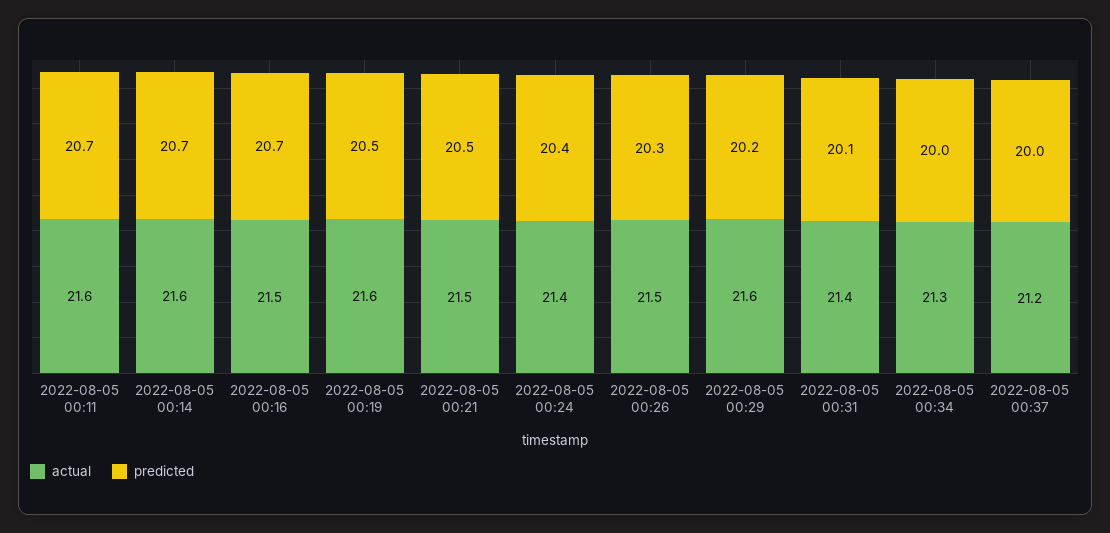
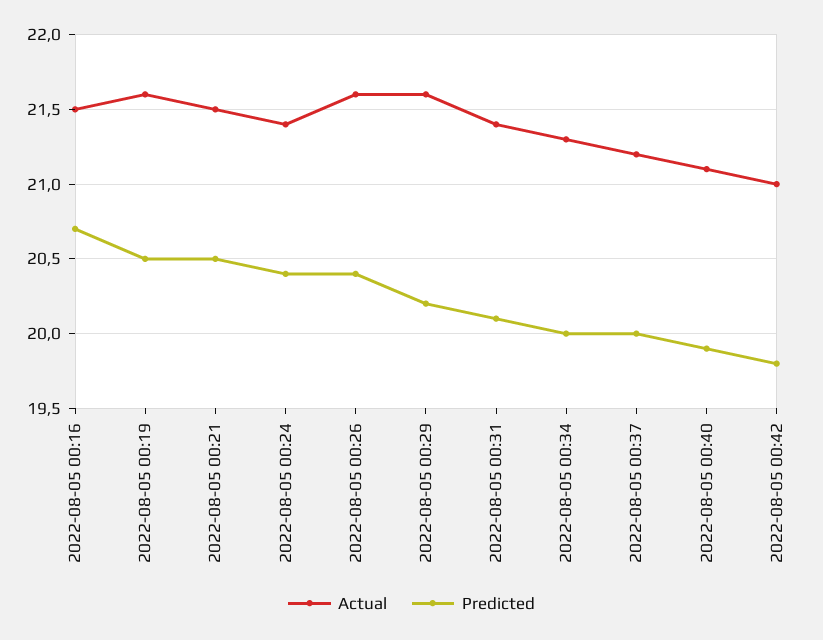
actual, 2022-08-05 00:11: 21.6 -> none
predicted, 2022-08-05 00:11: 20.7 -> none
actual, 2022-08-05 00:14: 21.6 -> none
predicted, 2022-08-05 00:14: 20.7 -> none
actual, 2022-08-05 00:26: 21.5 -> 21.6
predicted, 2022-08-05 00:26: 20.3 -> 20.4
actual, 2022-08-05 00:40: none -> 21.1
predicted, 2022-08-05 00:40: none -> 19.9
actual, 2022-08-05 00:42: none -> 21
predicted, 2022-08-05 00:42: none -> 19.8

